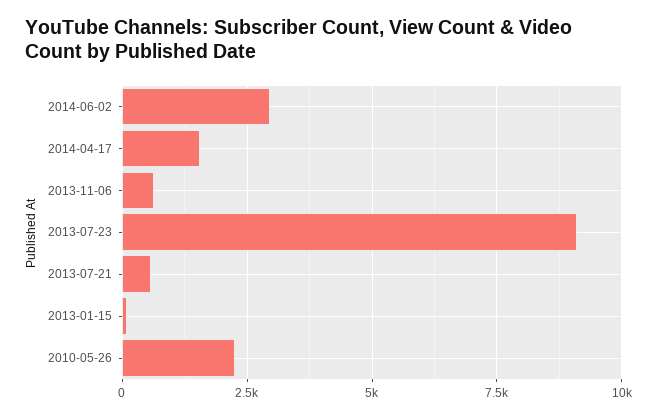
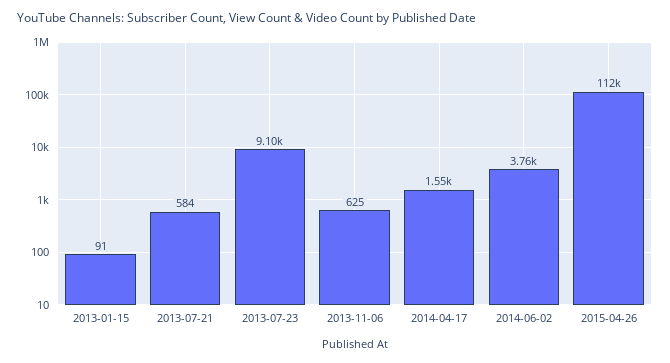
2014-06-02: 3000 -> 3760
2010-05-26: 2250 -> none
2015-04-26: none -> 112000

